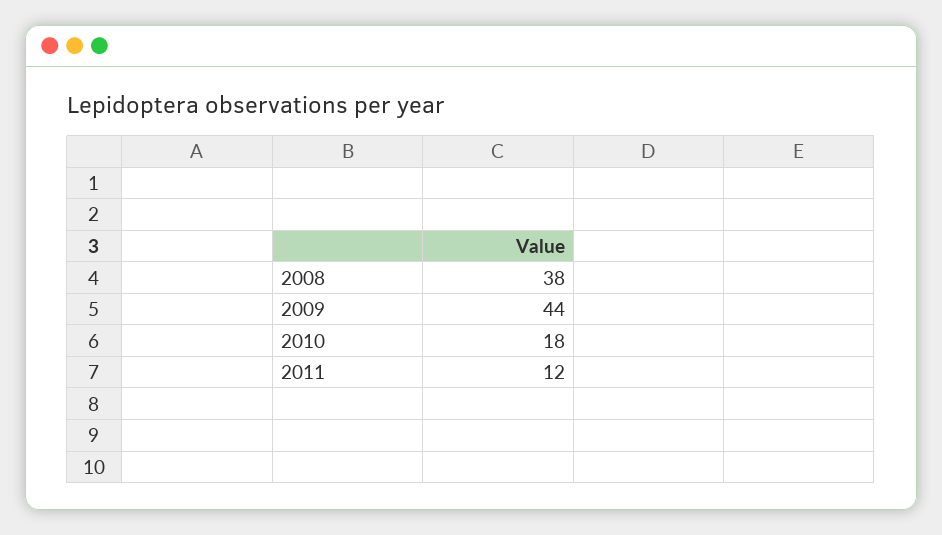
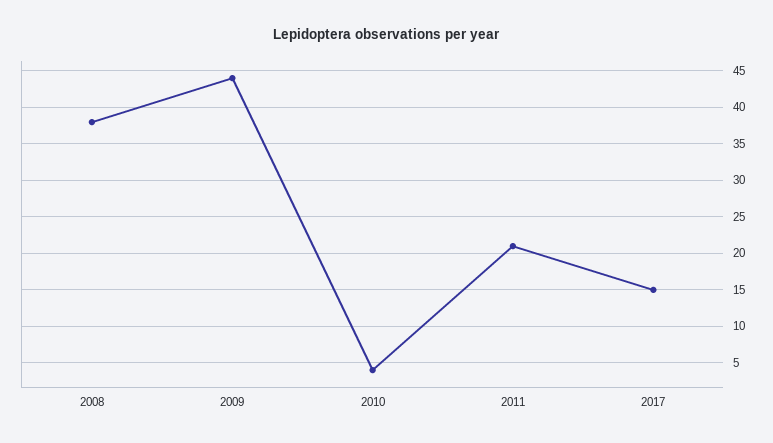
2010: 18 -> 4
2011: 12 -> 21
2017: none -> 15

